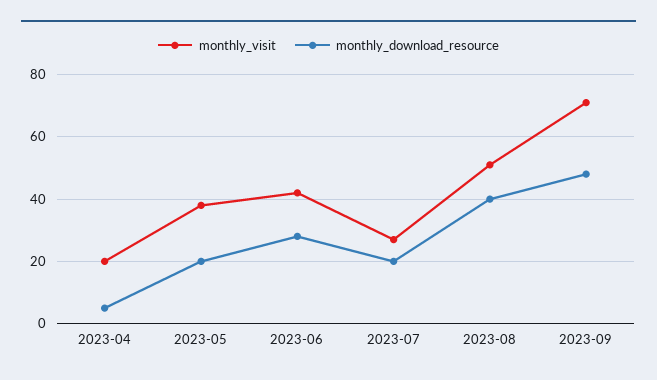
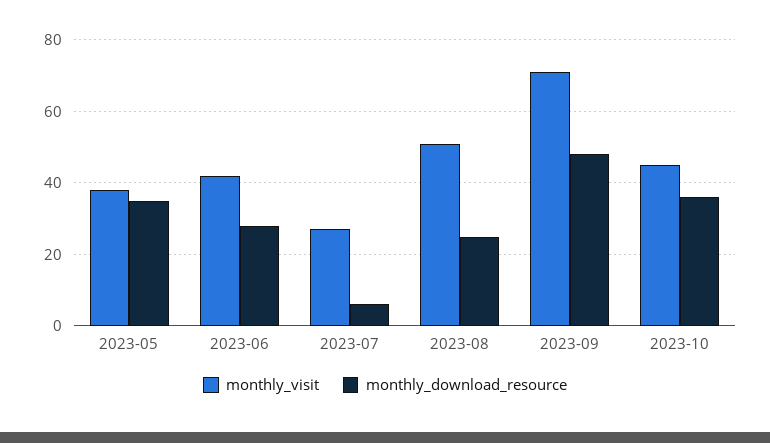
monthly_visit, 2023-04: 20 -> none
monthly_download_resource, 2023-04: 5 -> none
monthly_download_resource, 2023-05: 20 -> 35
monthly_download_resource, 2023-07: 20 -> 5
monthly_download_resource, 2023-08: 40 -> 25
monthly_visit, 2023-10: none -> 45
monthly_download_resource, 2023-10: none -> 35

